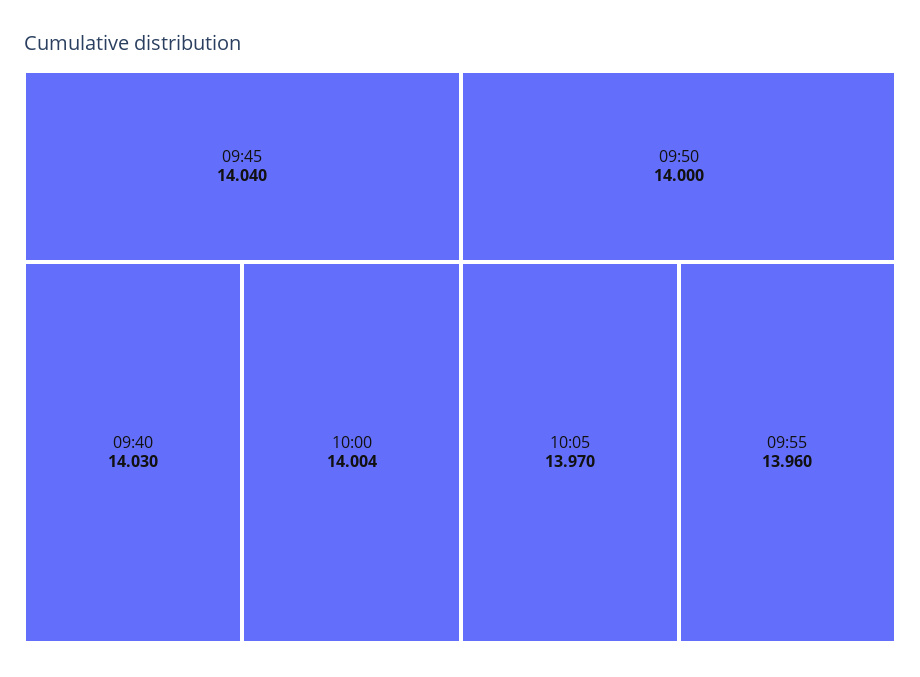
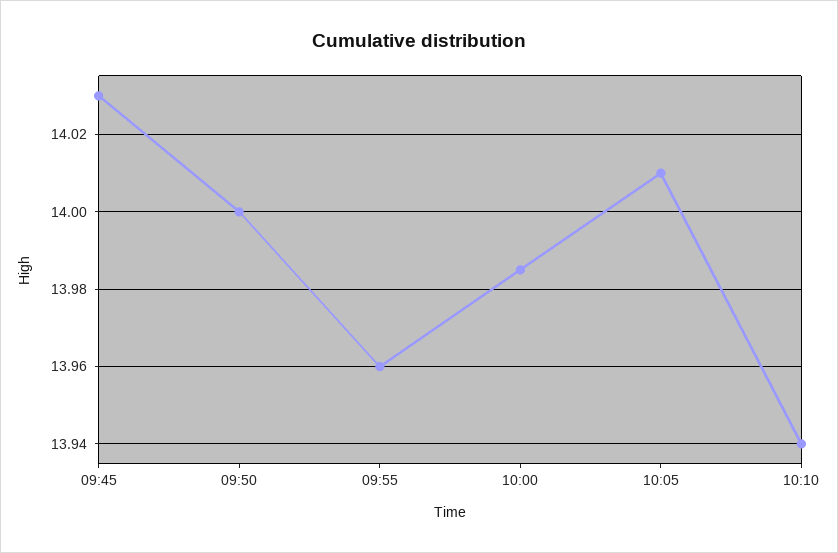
09:45: 14.04 -> 14.03
09:40: 14.03 -> none
10:00: 14.004 -> 13.985
10:05: 13.97 -> 14.01
10:10: none -> 13.94

